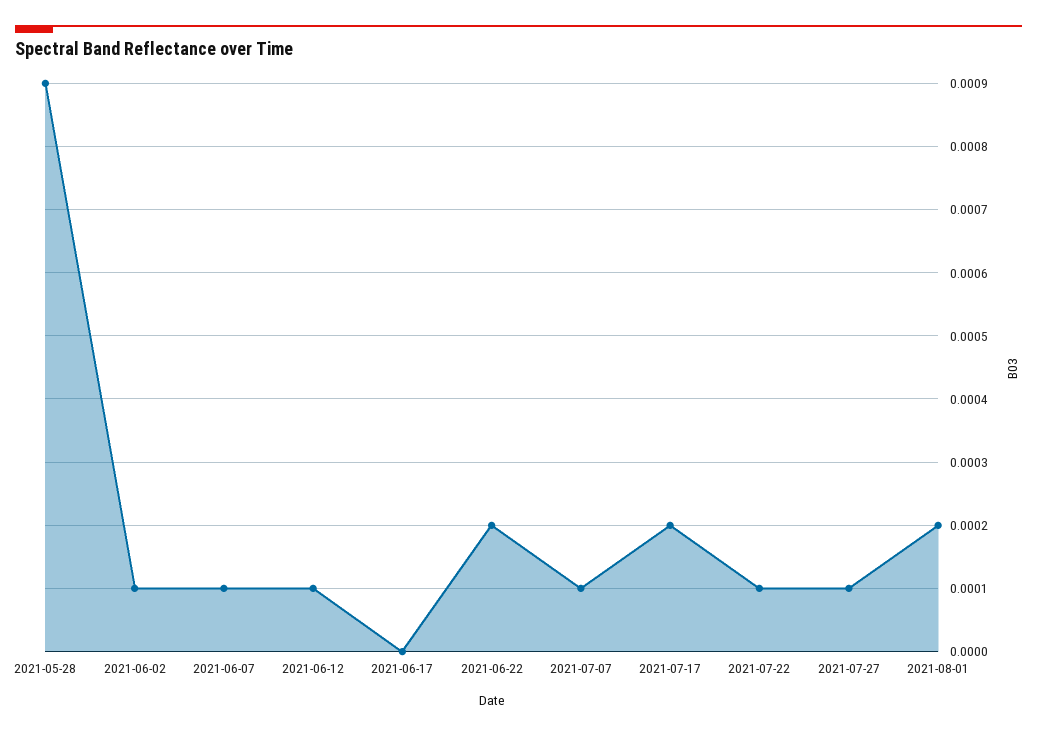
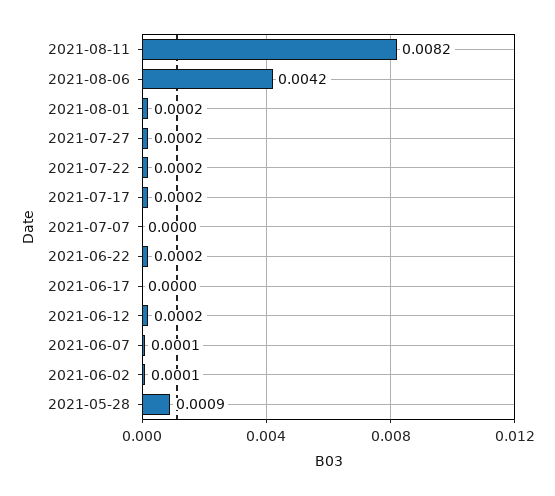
2021-06-12: 0.0001 -> 0.0002
2021-07-07: 0.0001 -> 0
2021-07-22: 0.0001 -> 0.0002
2021-07-27: 0.0001 -> 0.0002
2021-08-11: none -> 0.0082
2021-08-06: none -> 0.0042

